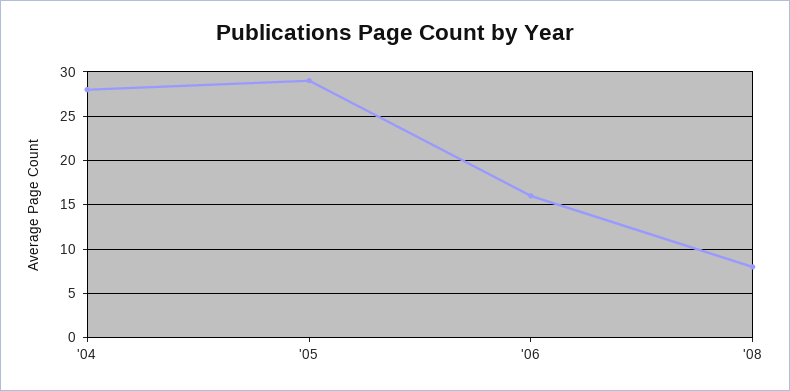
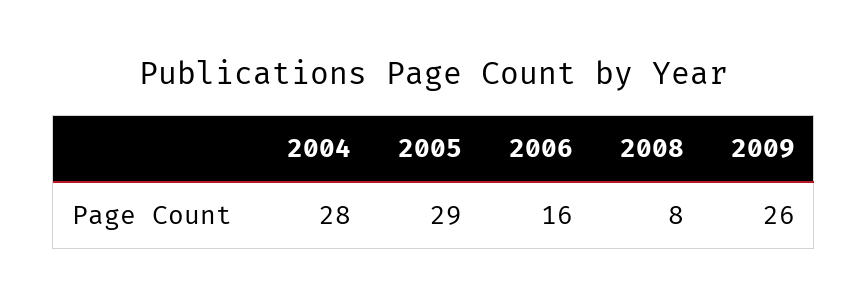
2009: none -> 26

